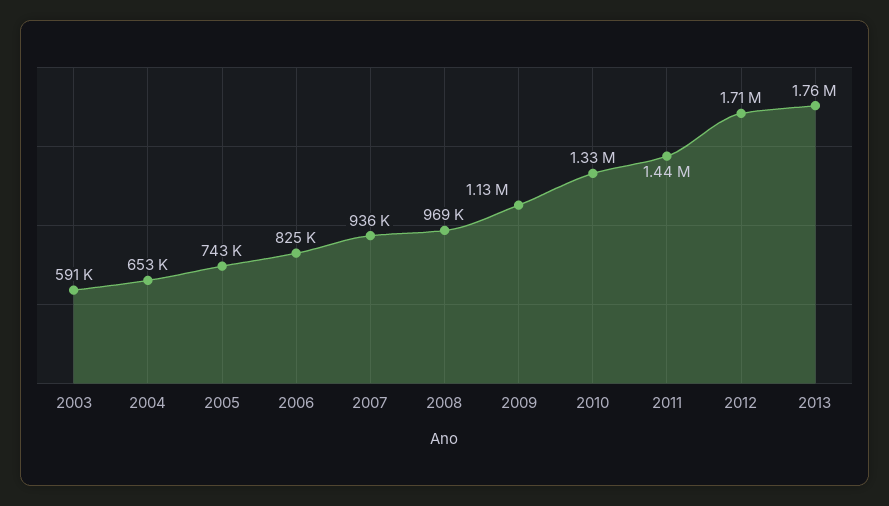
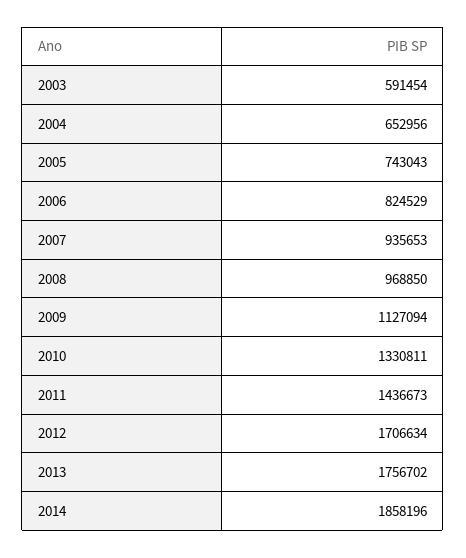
2014: none -> 1858196

